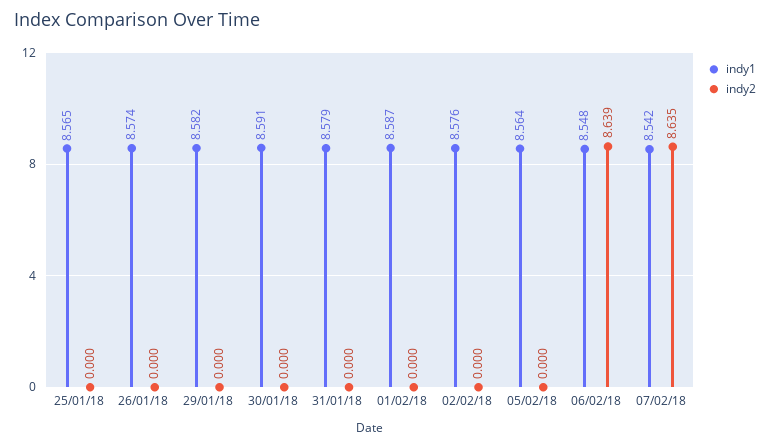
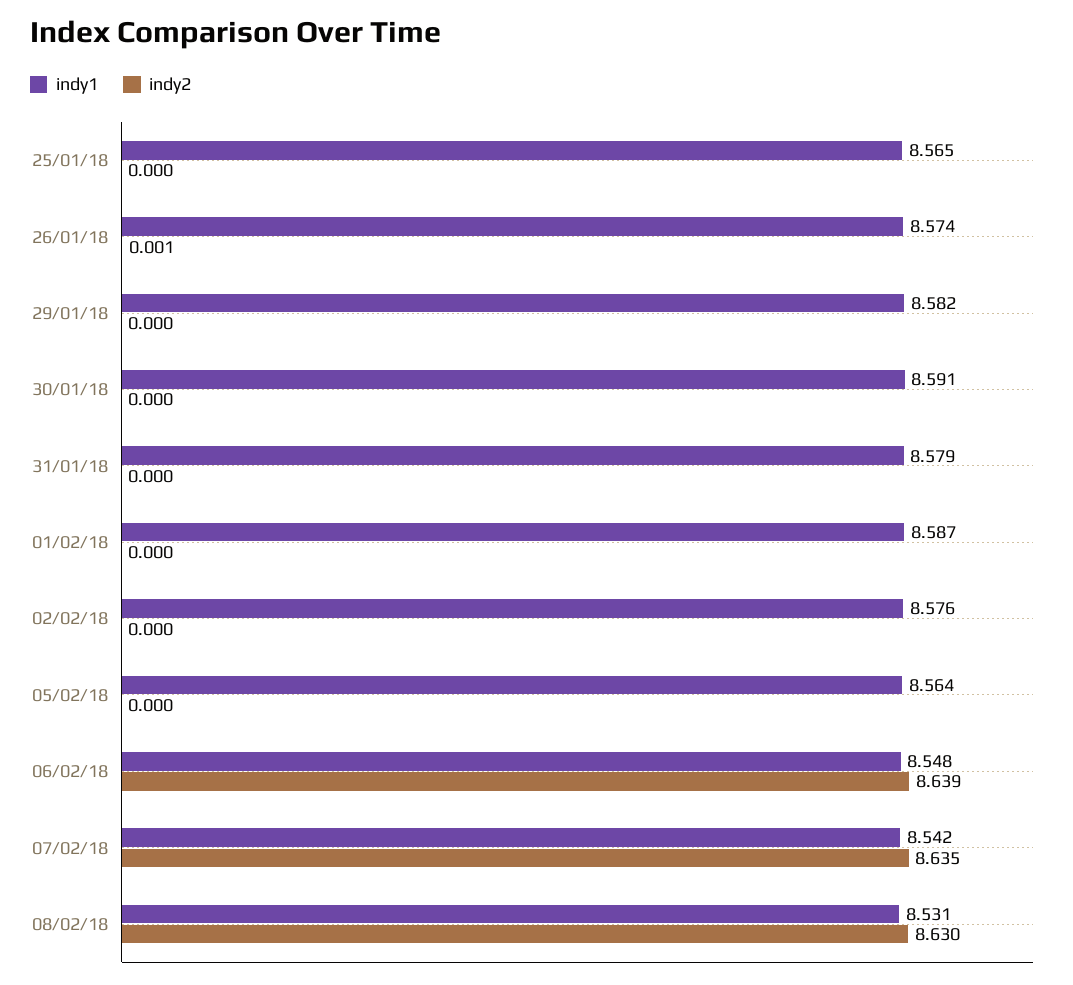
indy2, 26/01/18: 0 -> 0.001
indy1, 08/02/18: none -> 8.531
indy2, 08/02/18: none -> 8.63

